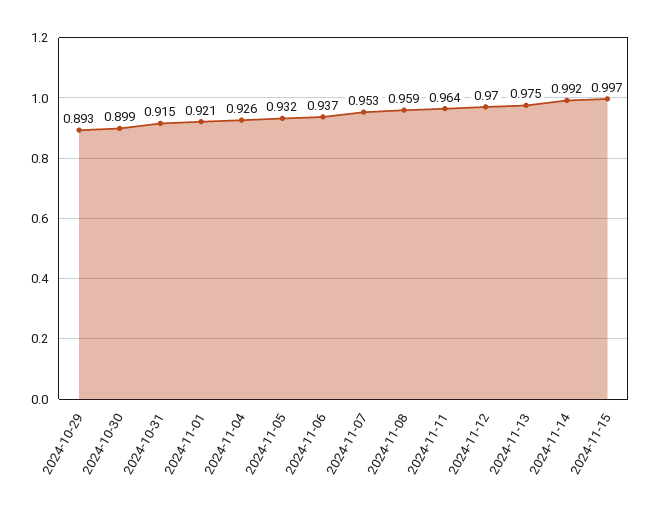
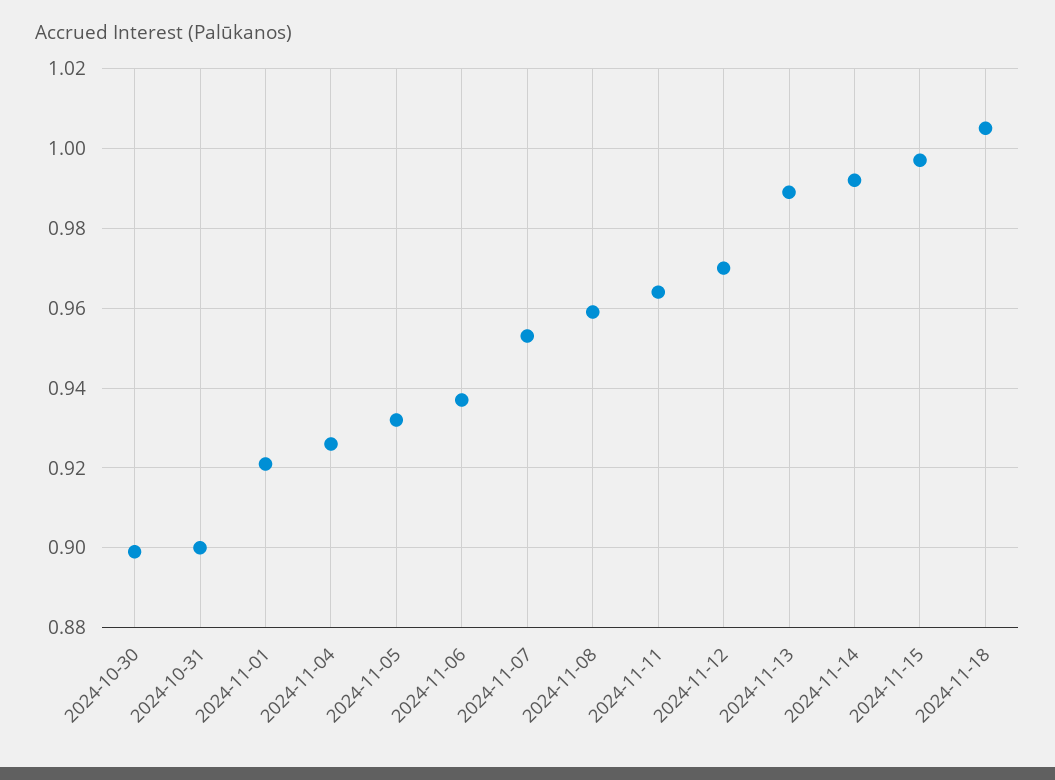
2024-10-29: 0.893 -> none
2024-10-31: 0.915 -> 0.9
2024-11-13: 0.975 -> 0.99
2024-11-18: none -> 1.005

